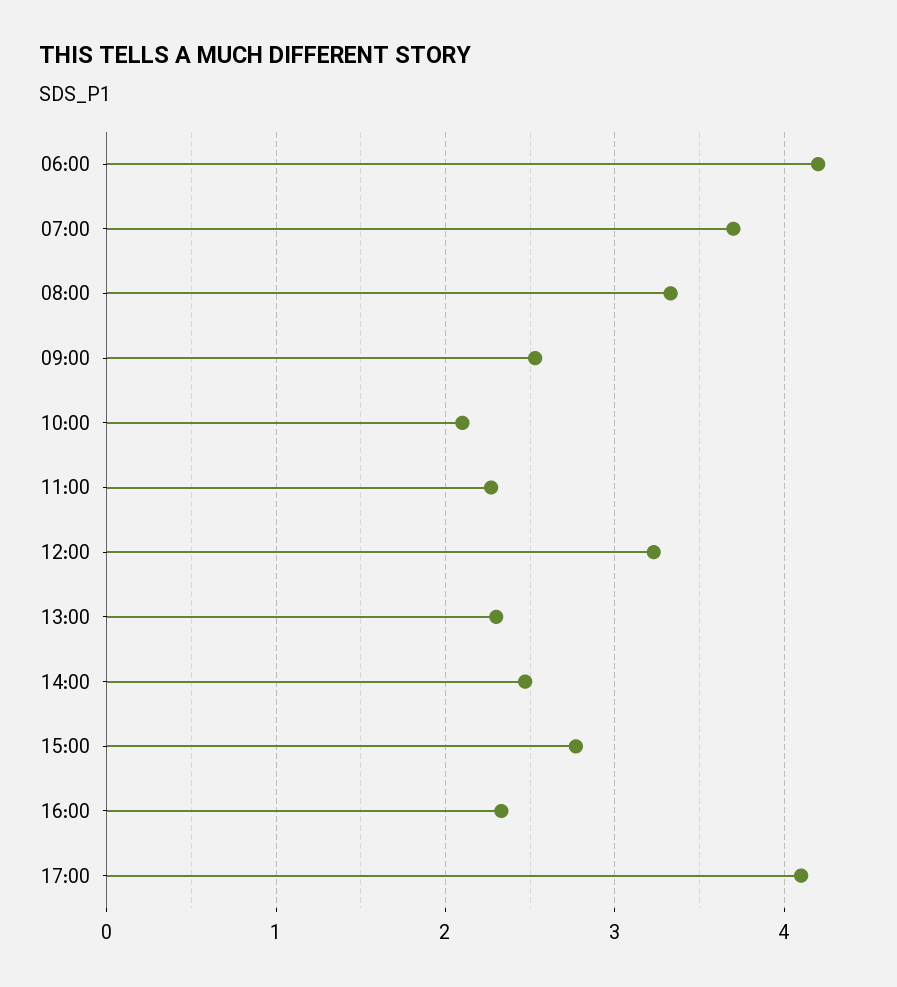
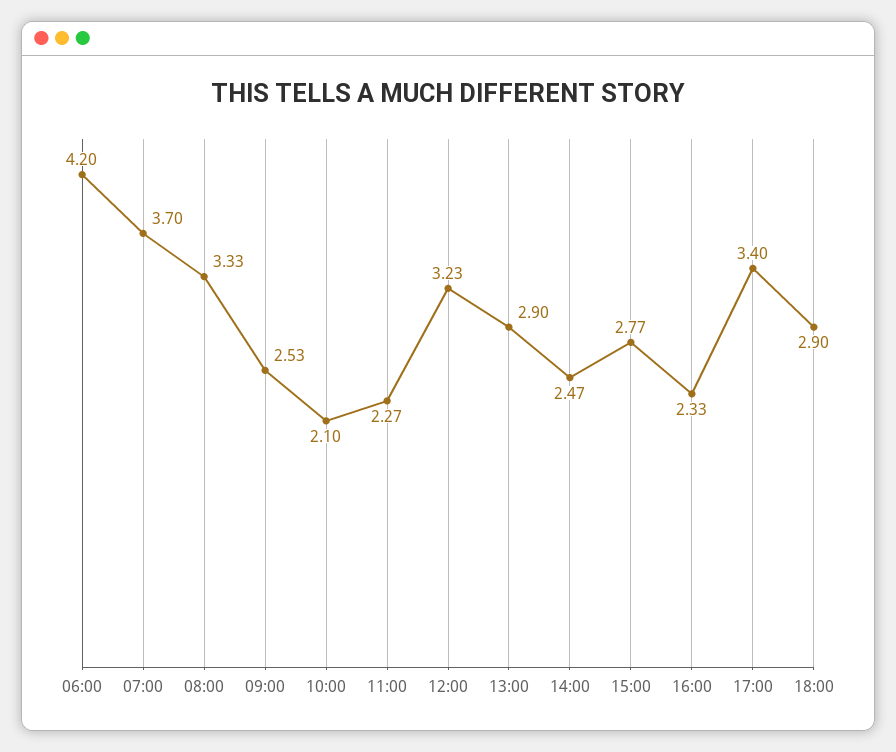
13:00: 2.3 -> 2.9
17:00: 4.1 -> 3.4
18:00: none -> 2.9

